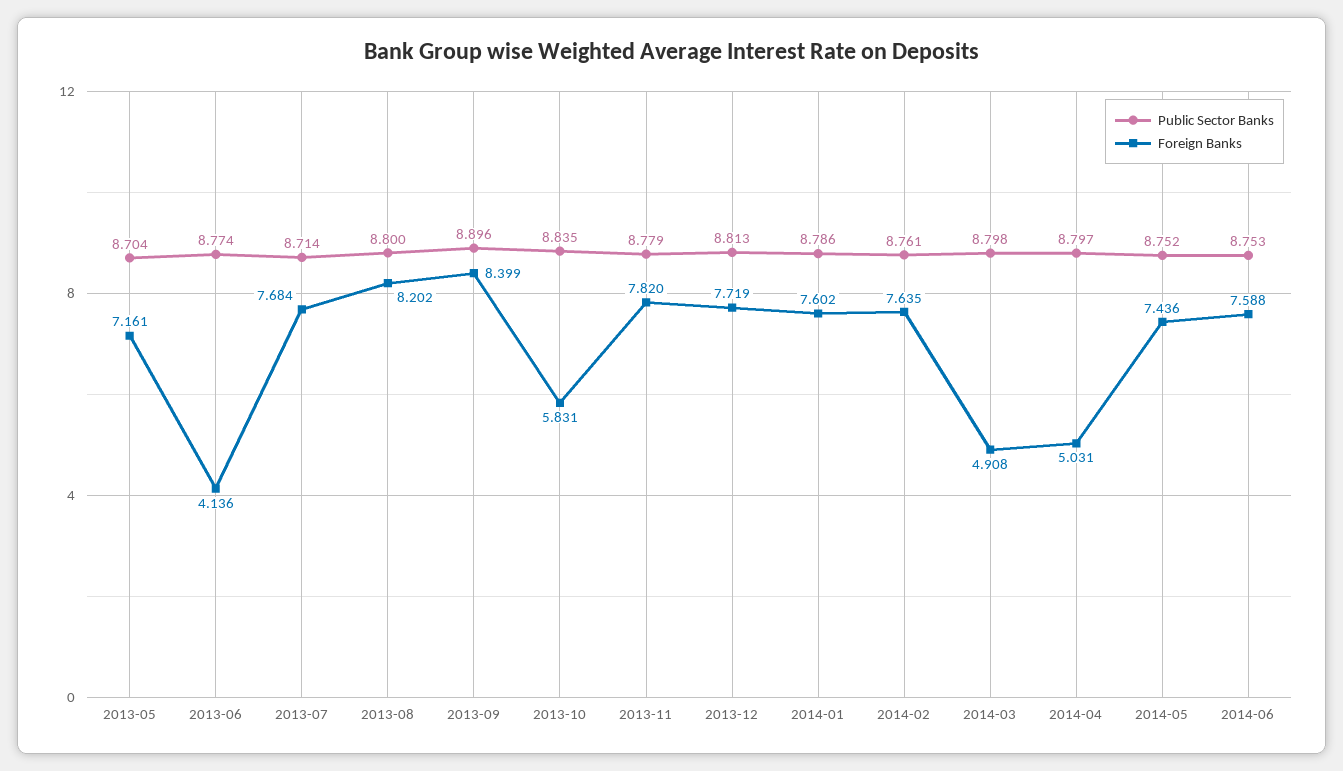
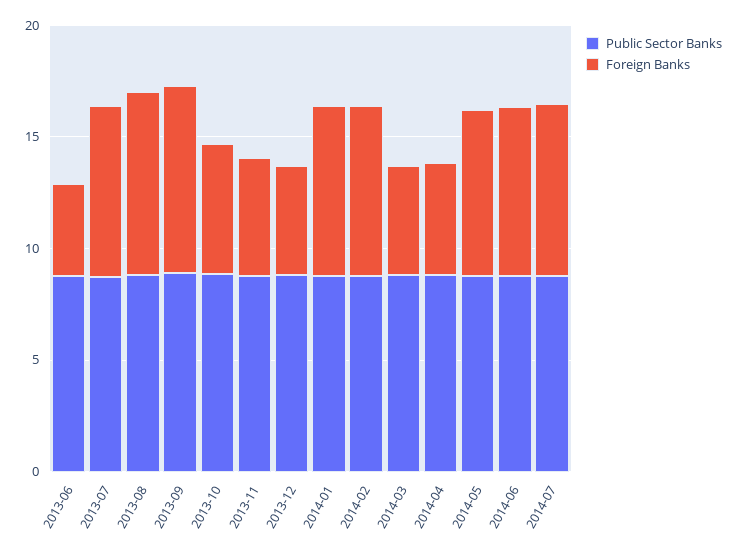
Public Sector Banks, 2013-05: 8.704 -> none
Foreign Banks, 2013-05: 7.161 -> none
Foreign Banks, 2013-11: 7.82 -> 5
Foreign Banks, 2013-12: 7.719 -> 5
Public Sector Banks, 2014-07: none -> 9
Foreign Banks, 2014-07: none -> 8

